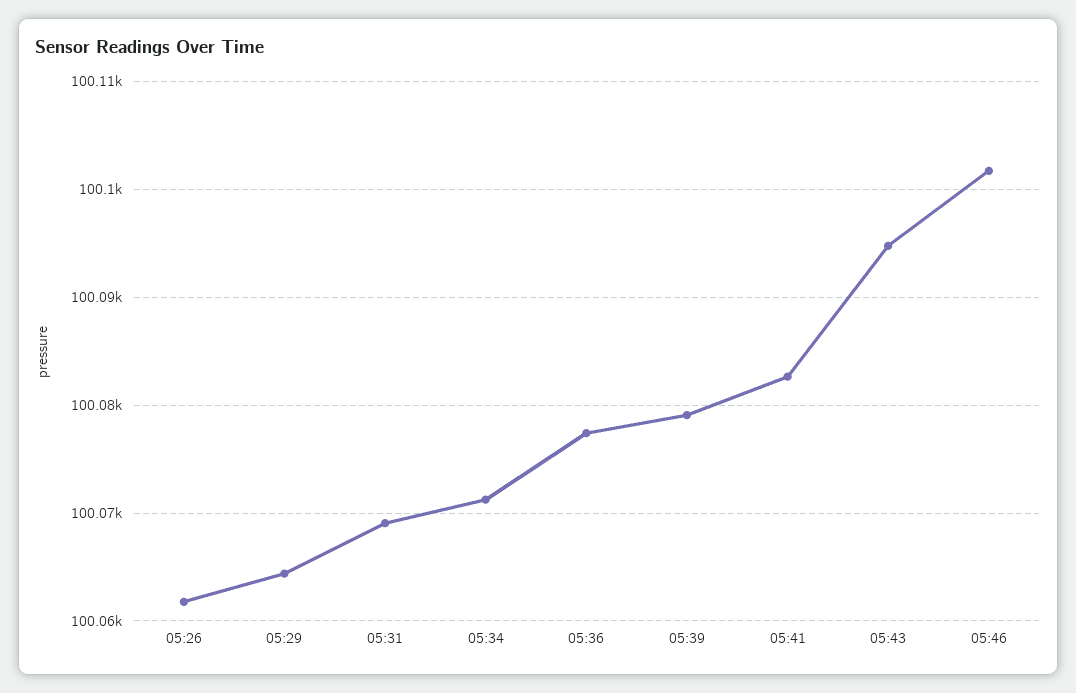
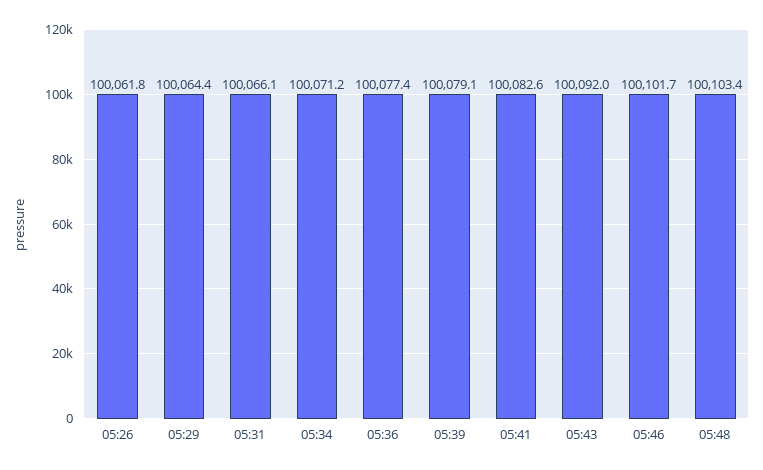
05:31: 100069 -> 100066.1
05:43: 100095 -> 100092
05:48: none -> 100103.4

